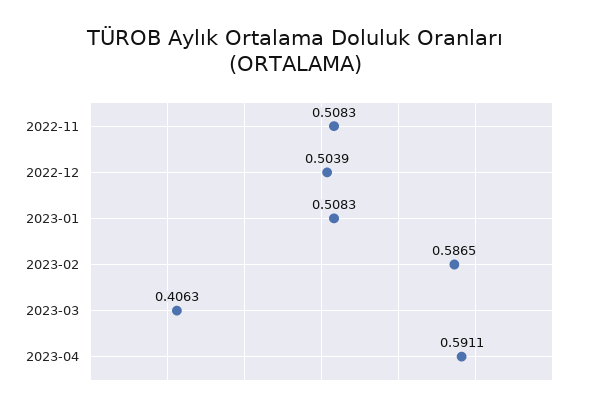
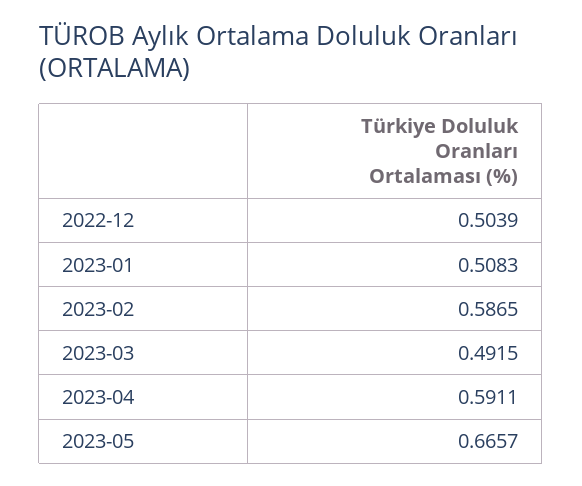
2022-11: 0.5083 -> none
2023-03: 0.4063 -> 0.4915
2023-05: none -> 0.6657

